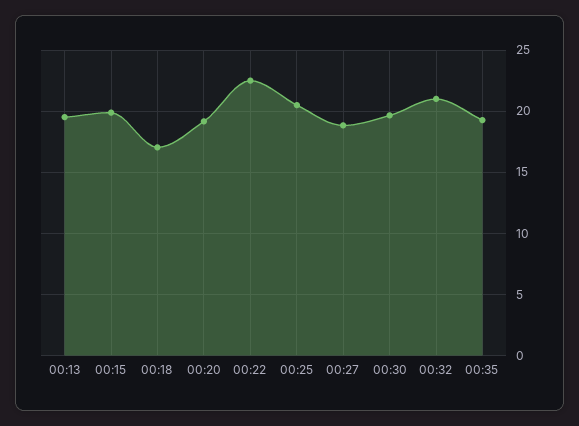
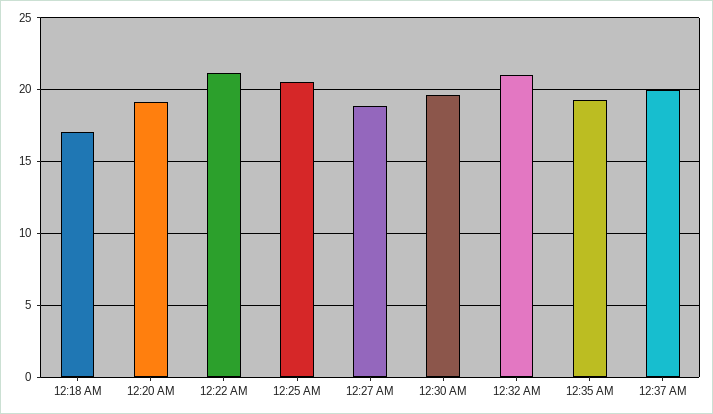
00:13: 19.5 -> none
00:15: 20 -> none
00:22: 22.5 -> 21
12:37 AM: none -> 20

